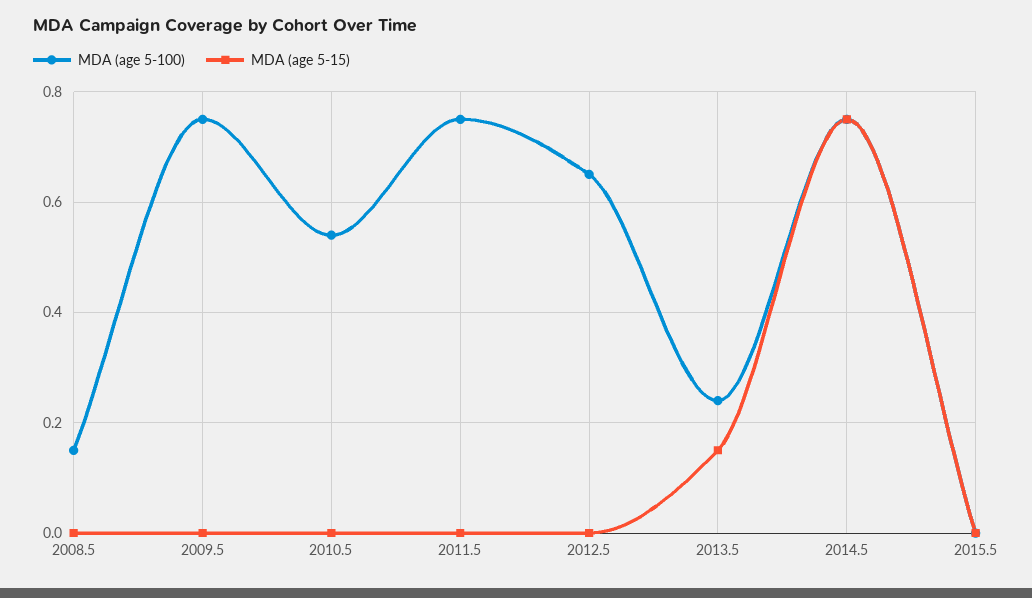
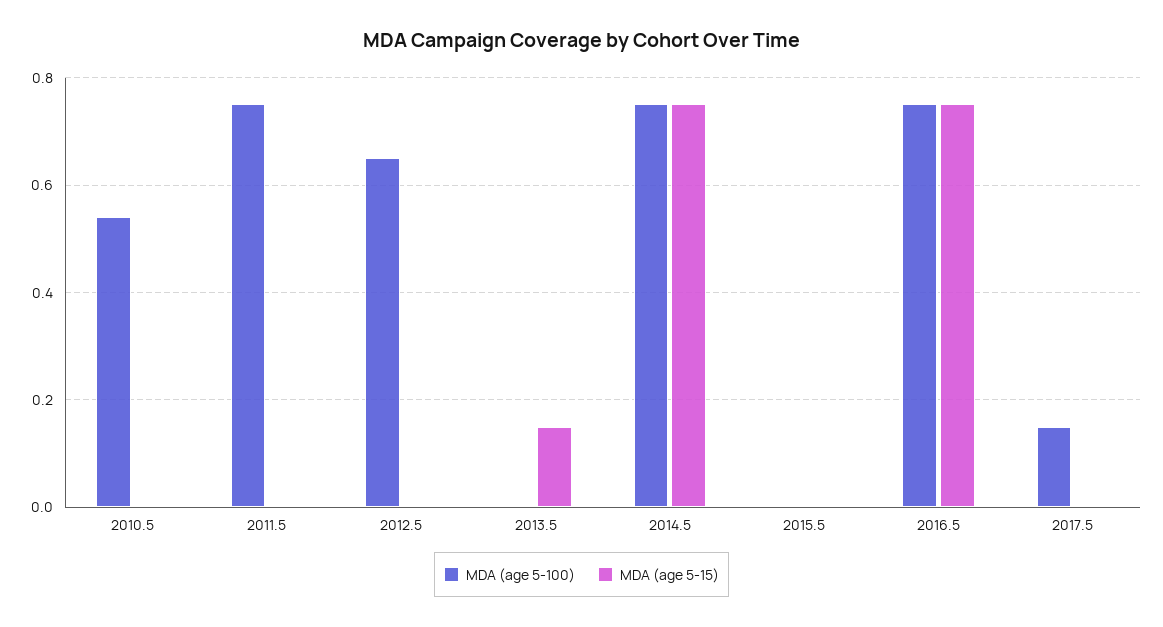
MDA (age 5-100), 2008.5: 0.15 -> none
MDA (age 5-15), 2008.5: 0 -> none
MDA (age 5-100), 2009.5: 0.75 -> none
MDA (age 5-15), 2009.5: 0 -> none
MDA (age 5-100), 2013.5: 0.25 -> 0
MDA (age 5-100), 2016.5: none -> 0.75
MDA (age 5-15), 2016.5: none -> 0.75
MDA (age 5-100), 2017.5: none -> 0.15
MDA (age 5-15), 2017.5: none -> 0

